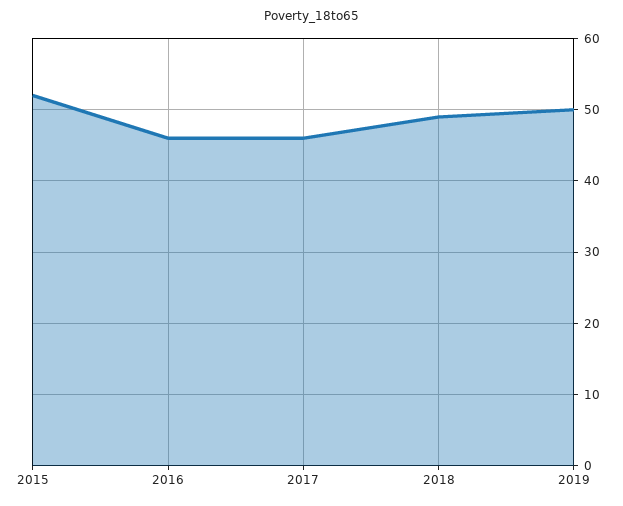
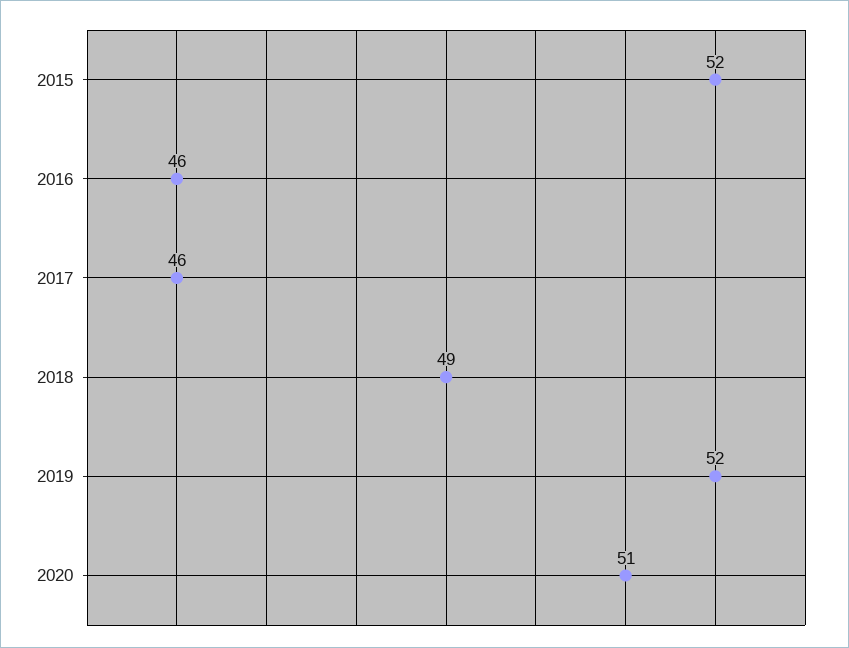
2019: 50 -> 52
2020: none -> 51

